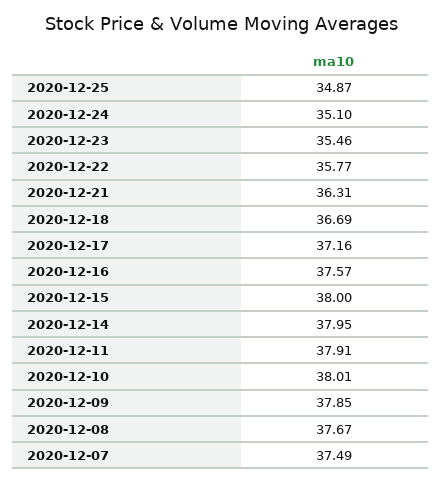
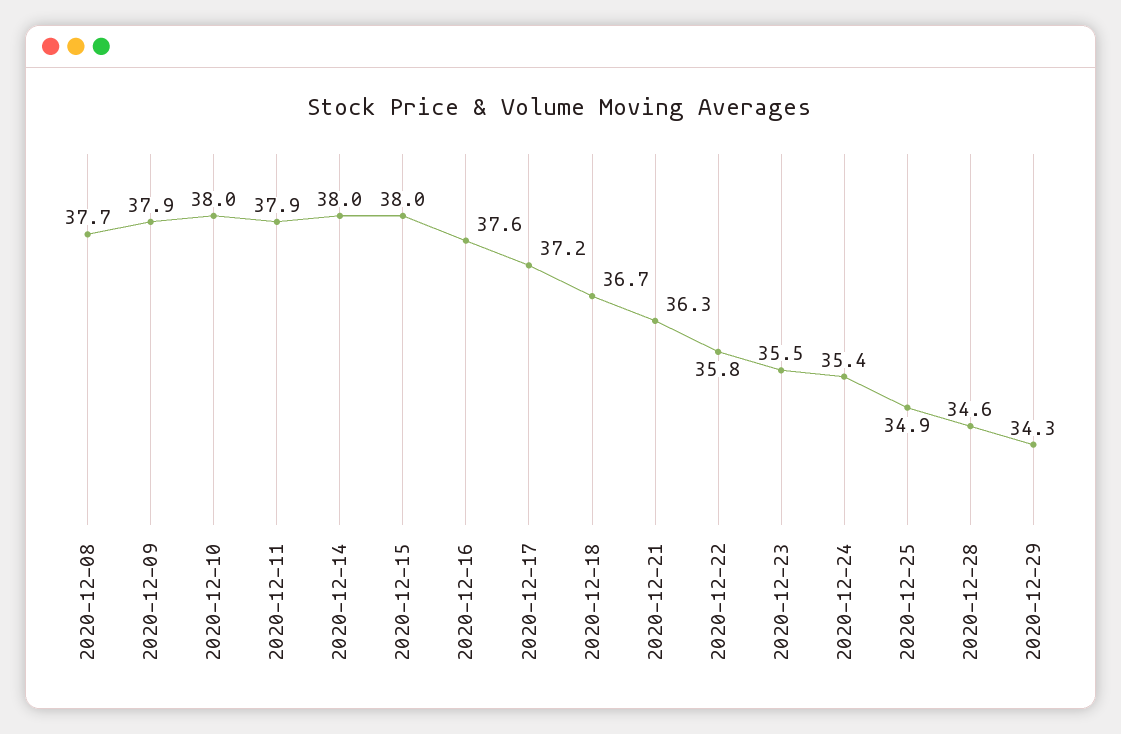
2020-12-24: 35.1 -> 35.4
2020-12-07: 37.49 -> none
2020-12-28: none -> 34.6
2020-12-29: none -> 34.3

